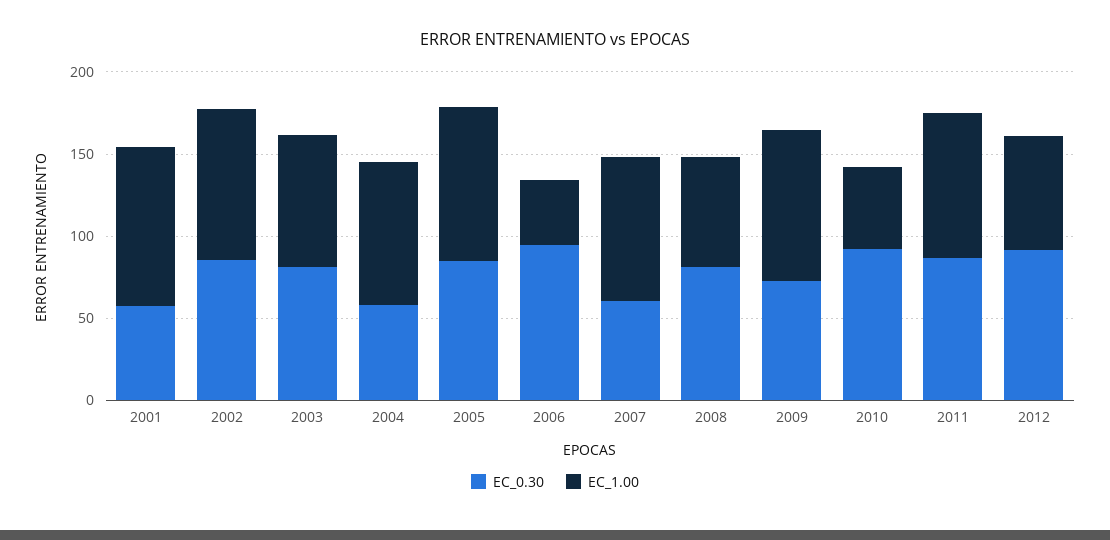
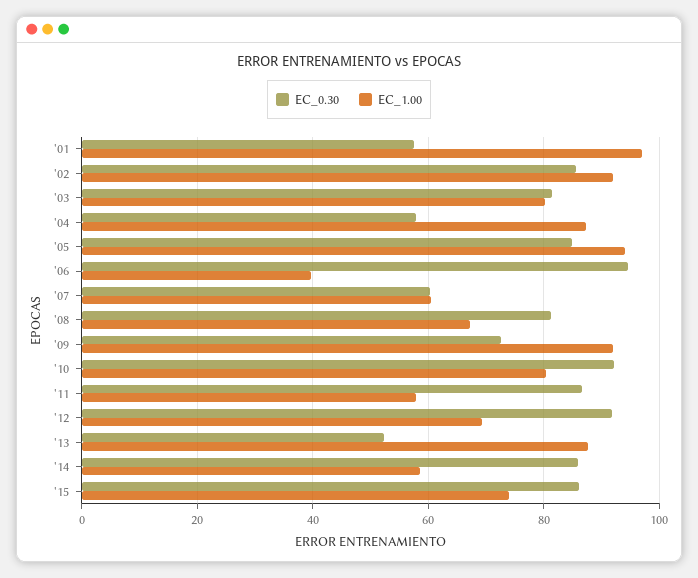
EC_1.00, 2007: 90 -> 60
EC_1.00, 2010: 50 -> 80
EC_1.00, 2011: 90 -> 58
EC_0.30, '13: none -> 52
EC_1.00, '13: none -> 88
EC_0.30, '14: none -> 86
EC_1.00, '14: none -> 58
EC_0.30, '15: none -> 86
EC_1.00, '15: none -> 74

